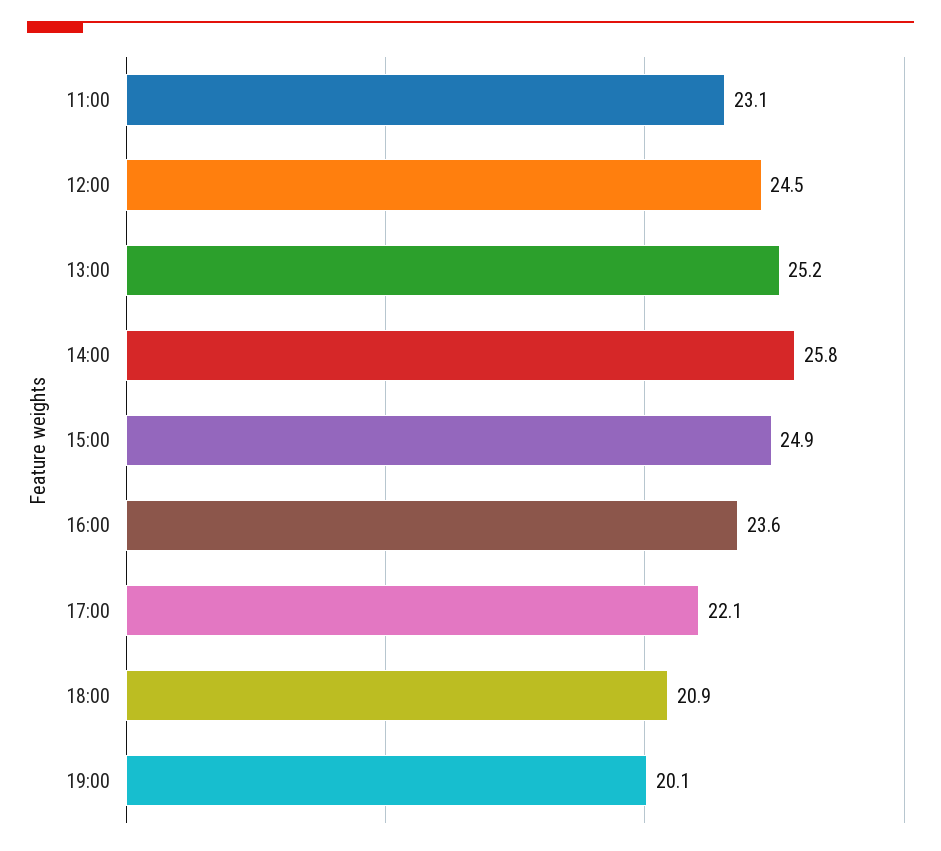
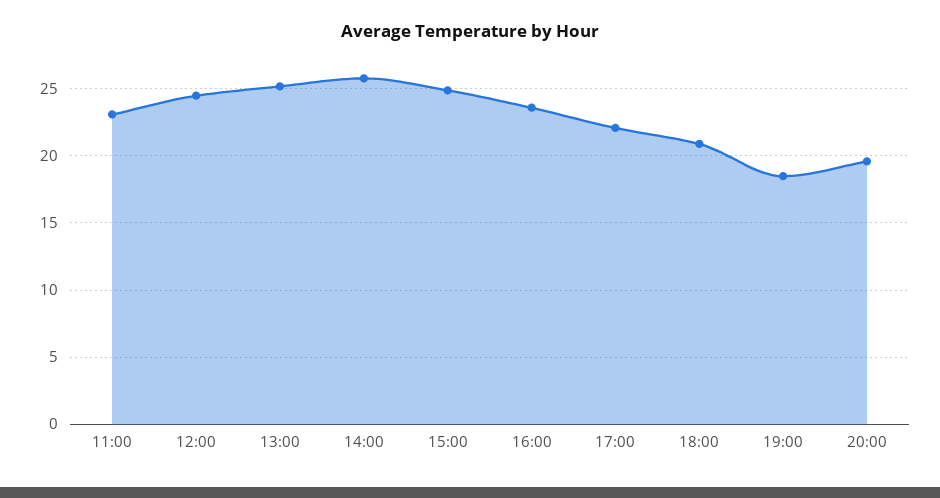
19:00: 20.1 -> 18.5
20:00: none -> 19.5

